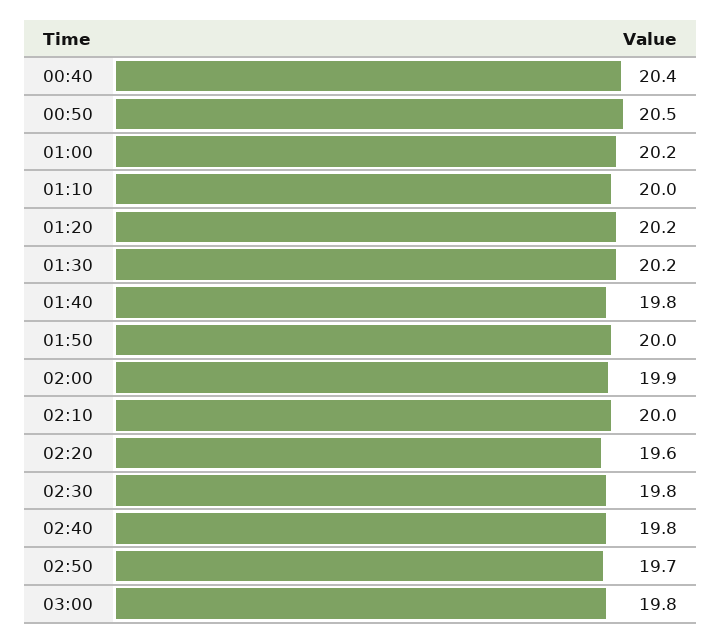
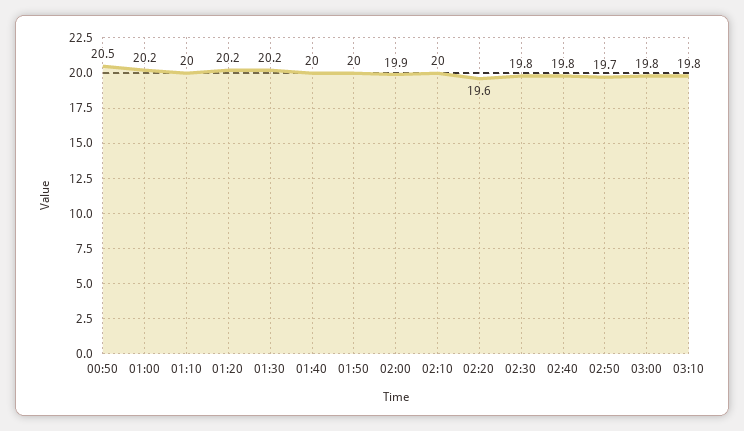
00:40: 20.4 -> none
01:40: 19.8 -> 20
03:10: none -> 19.8

